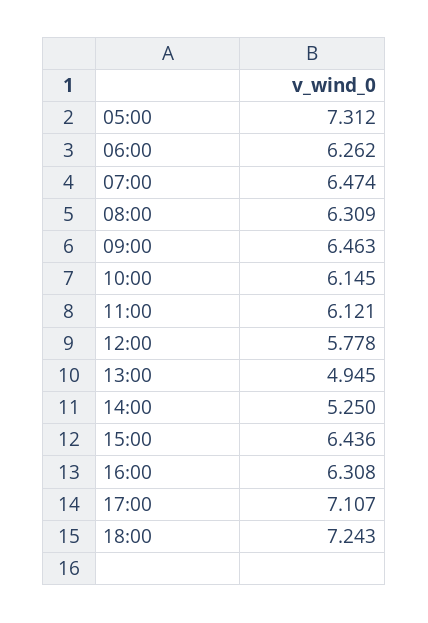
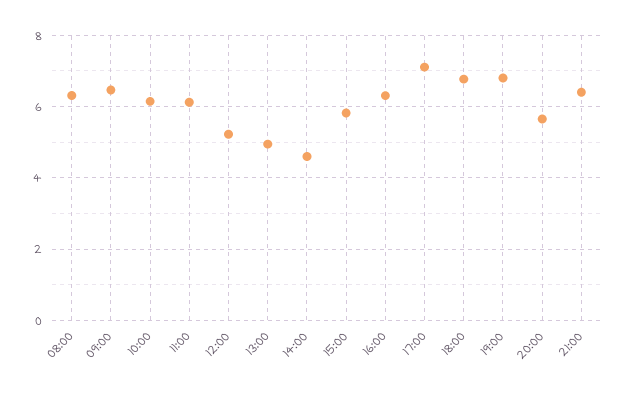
05:00: 7.312 -> none
06:00: 6.262 -> none
07:00: 6.474 -> none
12:00: 5.778 -> 5.2
14:00: 5.25 -> 4.6
15:00: 6.436 -> 5.8
18:00: 7.243 -> 6.8
19:00: none -> 6.8
20:00: none -> 5.6
21:00: none -> 6.4

